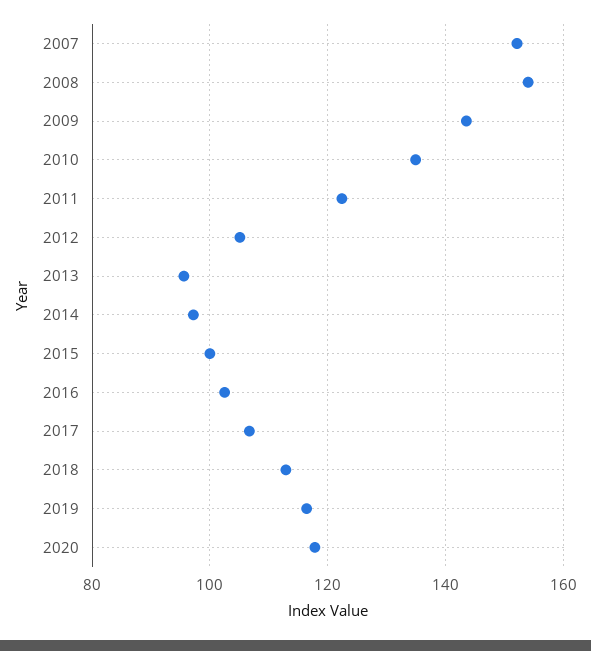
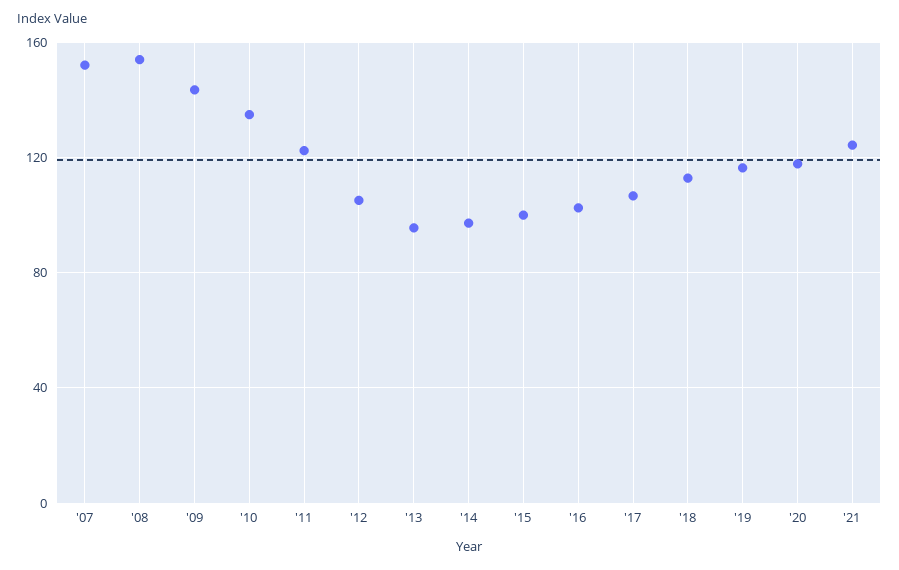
'21: none -> 125

